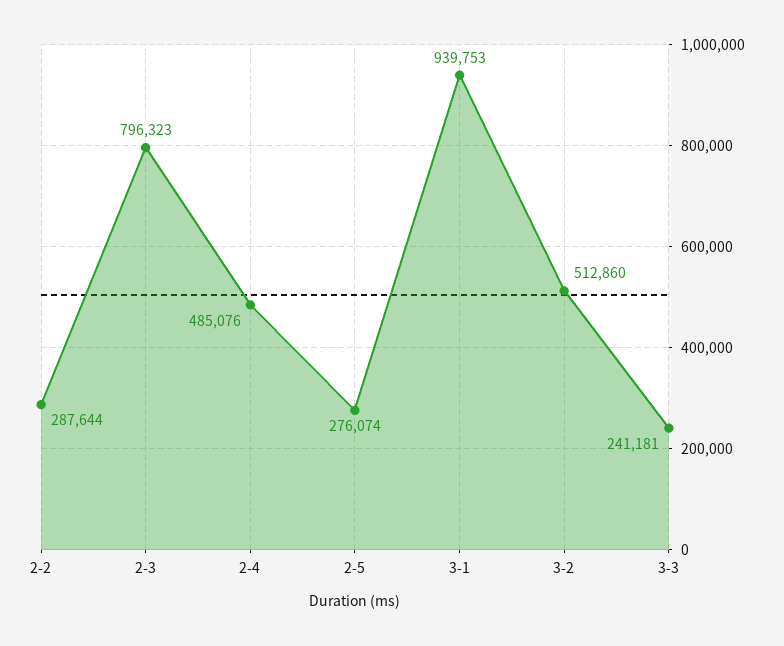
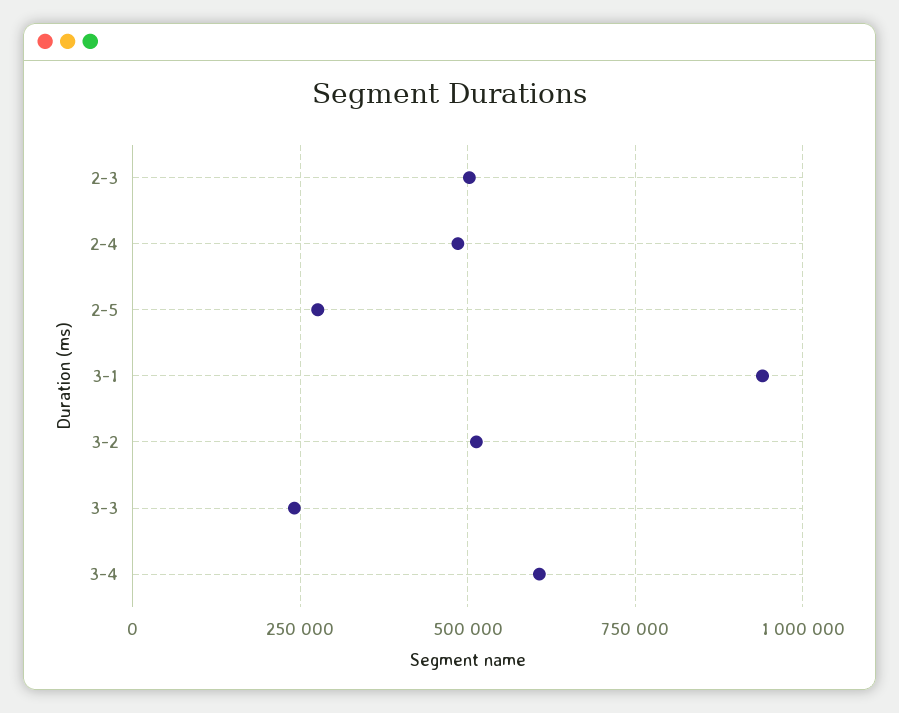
2-2: 287644 -> none
2-3: 796323 -> 500000
3-4: none -> 600000

